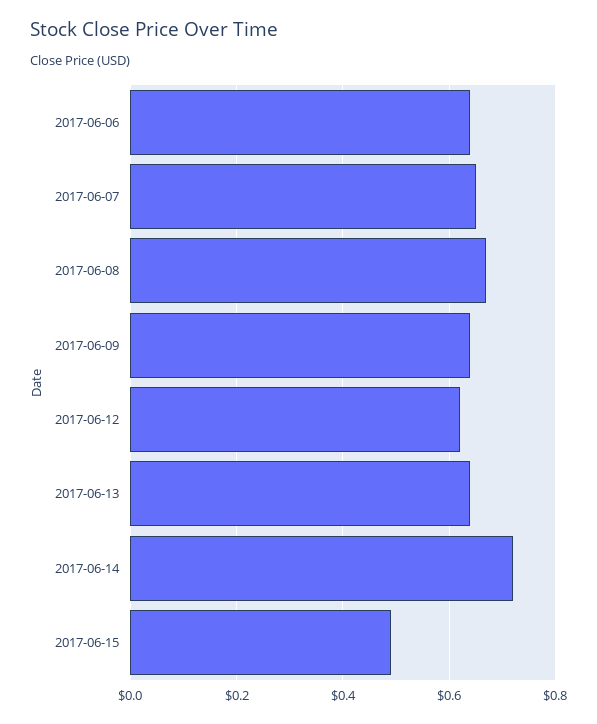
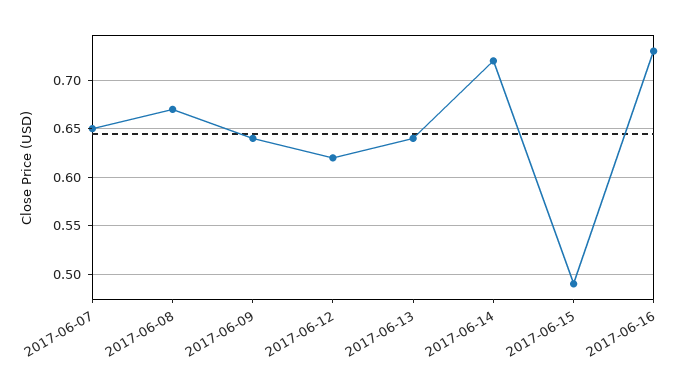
2017-06-06: 0.65 -> none
2017-06-16: none -> 0.73

